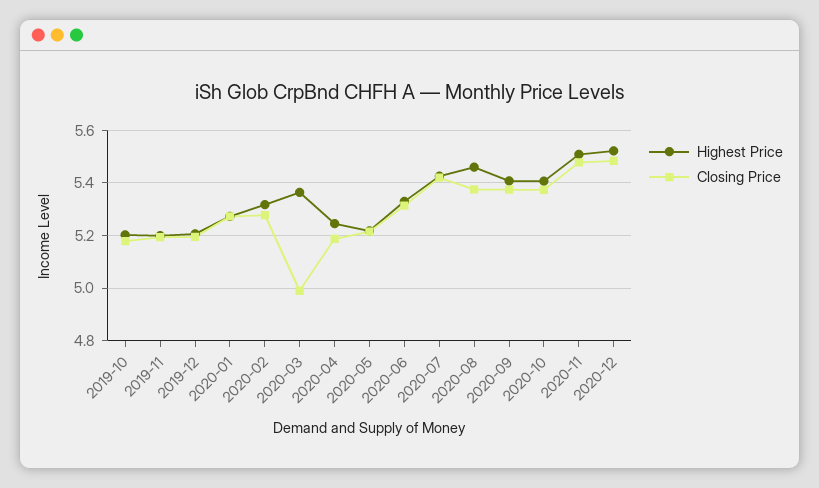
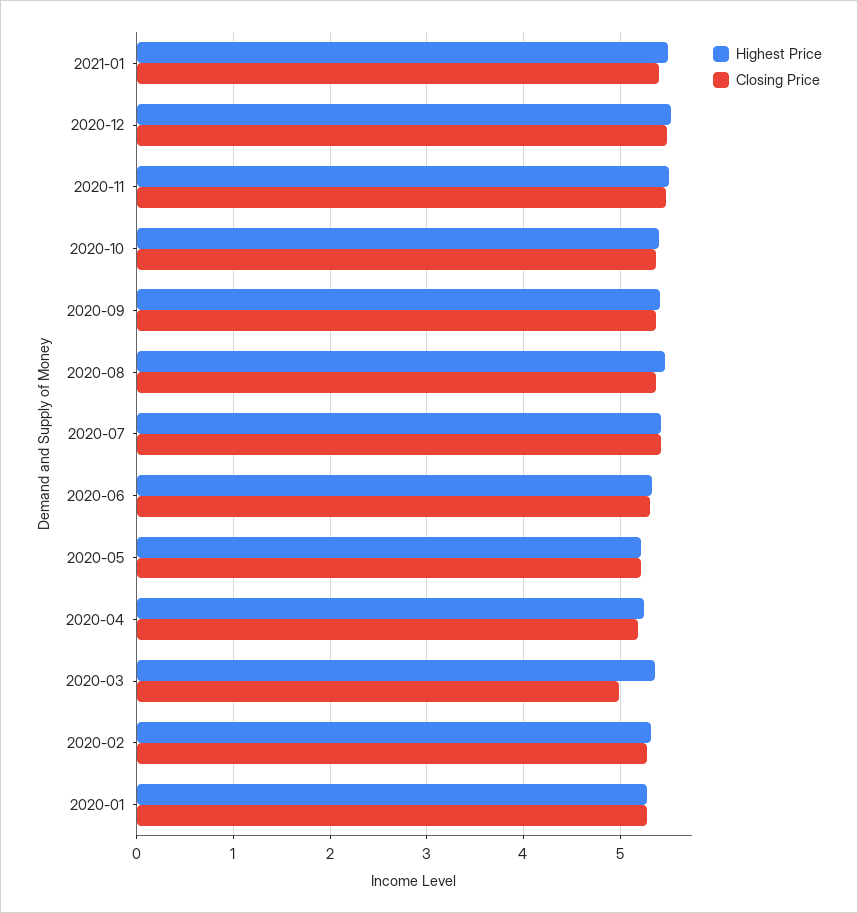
Highest Price, 2019-10: 5.2 -> none
Closing Price, 2019-10: 5.175 -> none
Highest Price, 2019-11: 5.2 -> none
Closing Price, 2019-11: 5.2 -> none
Highest Price, 2019-12: 5.2 -> none
Closing Price, 2019-12: 5.2 -> none
Highest Price, 2021-01: none -> 5.5
Closing Price, 2021-01: none -> 5.4

